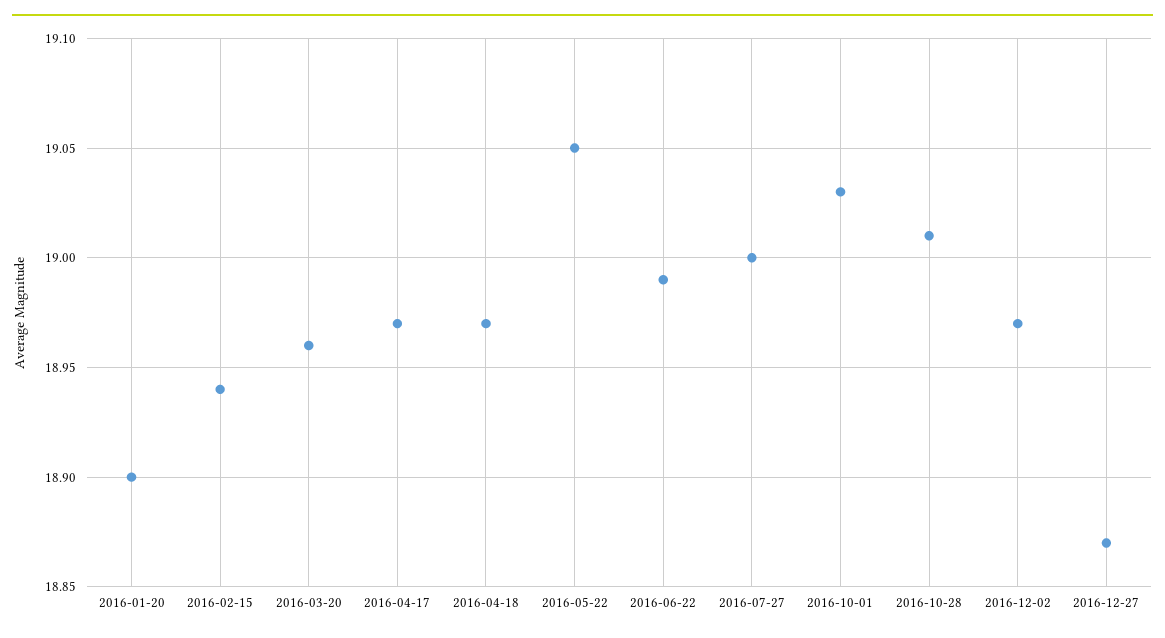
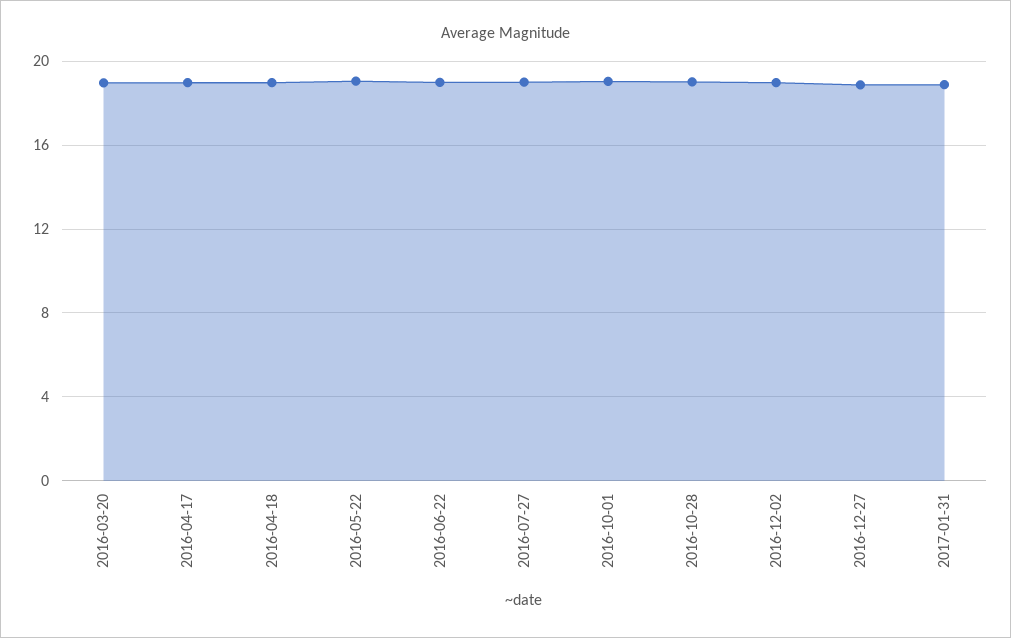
2016-01-20: 18.9 -> none
2016-02-15: 18.94 -> none
2017-01-31: none -> 19

